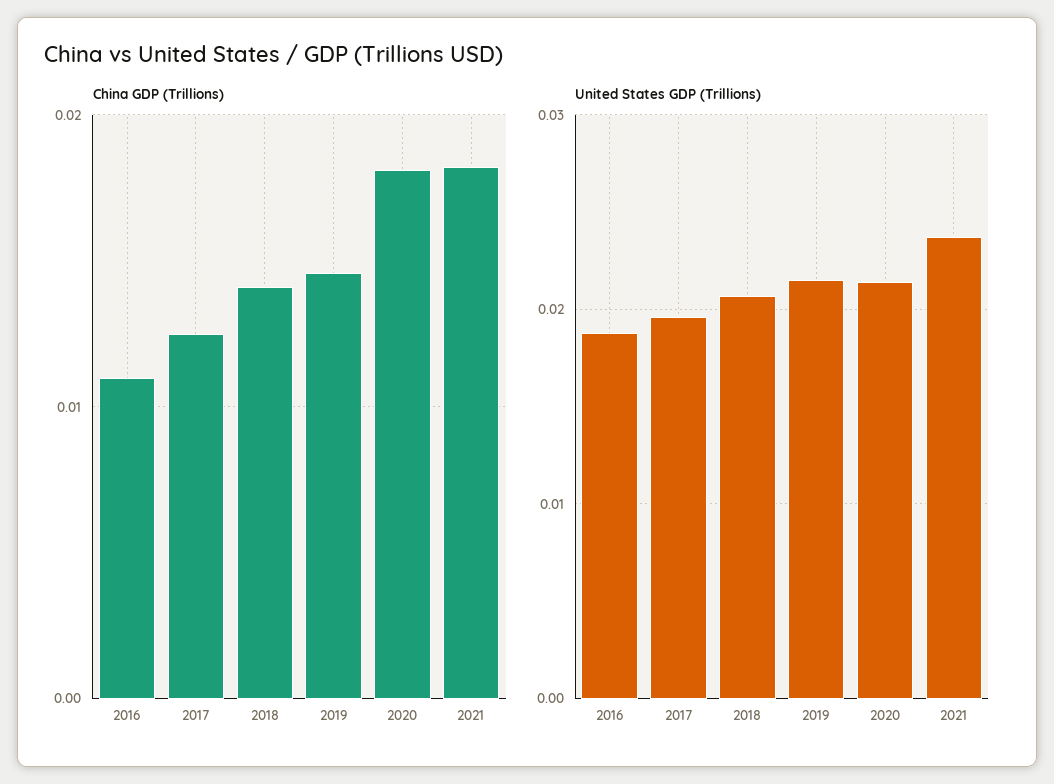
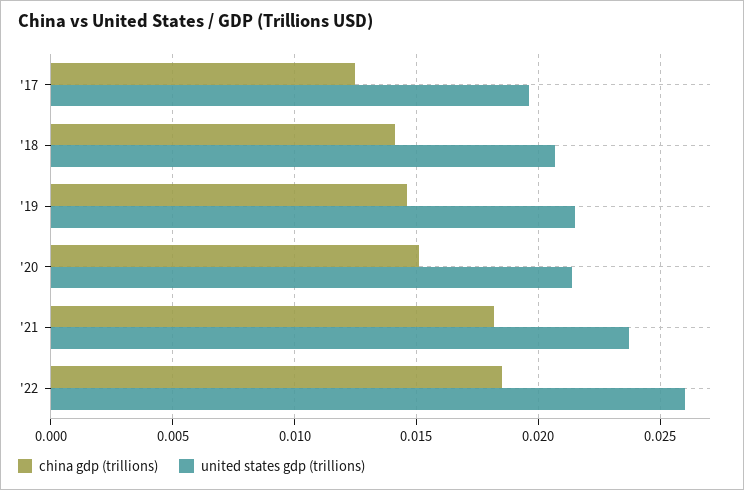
China GDP (Trillions), 2016: 0.011 -> none
China GDP (Trillions), 2020: 0.018 -> 0.015
United States GDP (Trillions), 2016: 0.019 -> none
China GDP (Trillions), '22: none -> 0.0185
United States GDP (Trillions), '22: none -> 0.026

